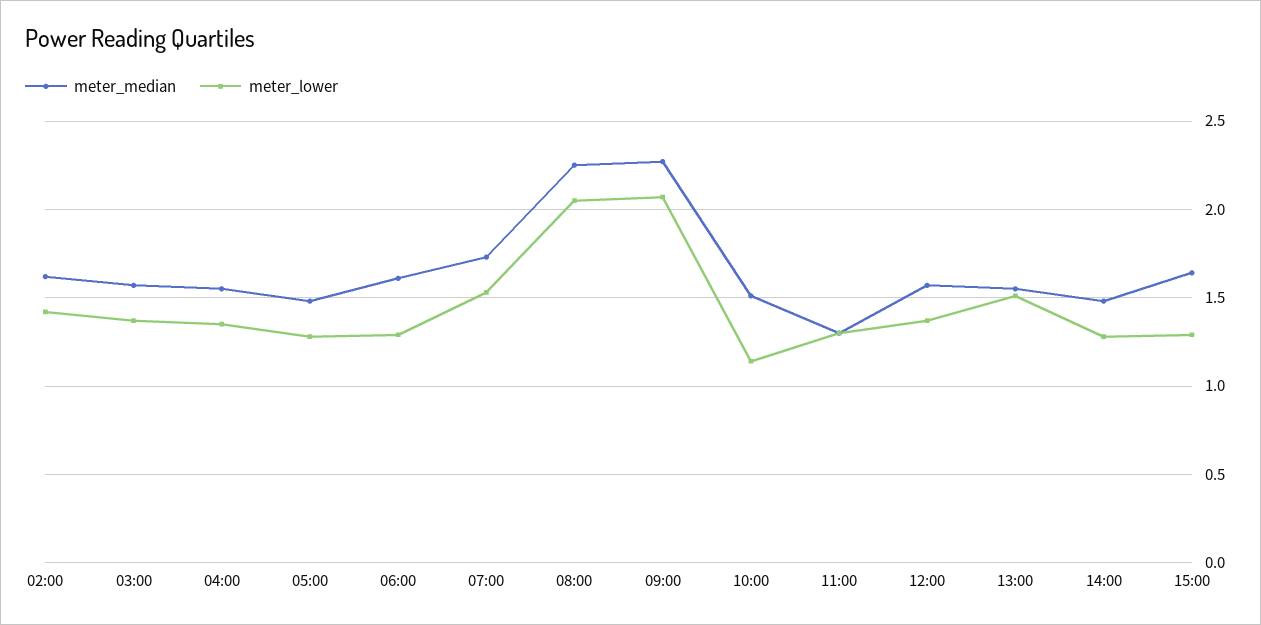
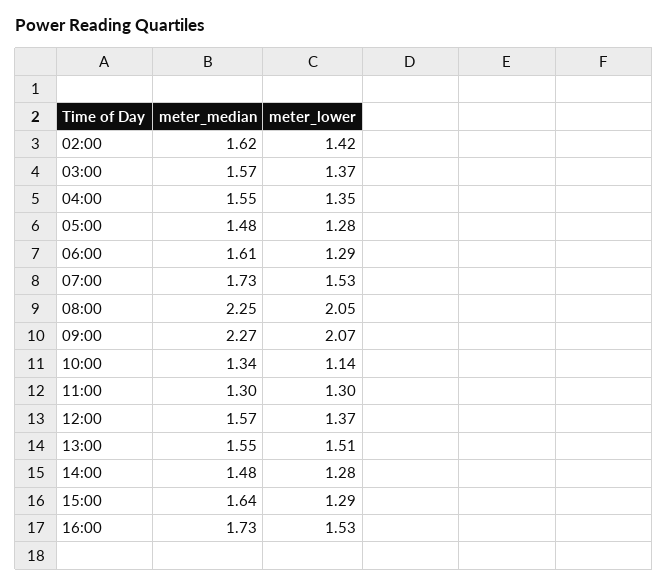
meter_median, 10:00: 1.5 -> 1.34
meter_median, 16:00: none -> 1.73
meter_lower, 16:00: none -> 1.53

